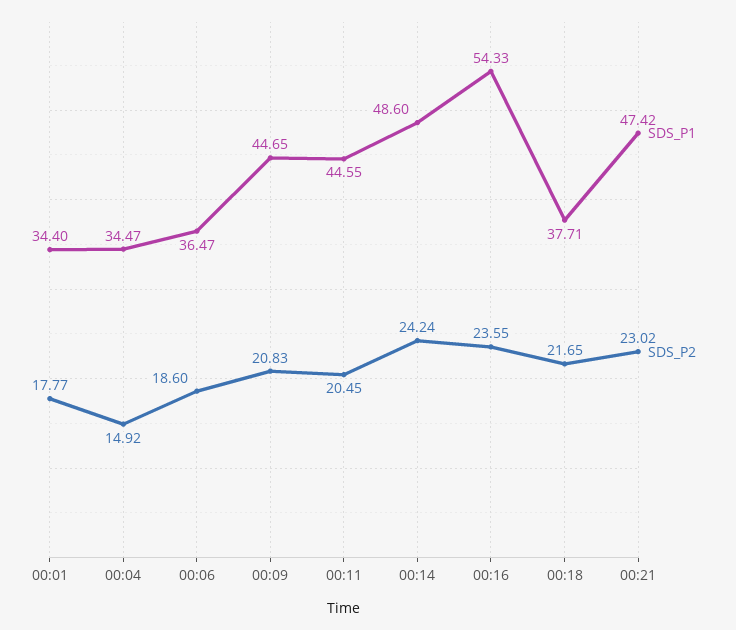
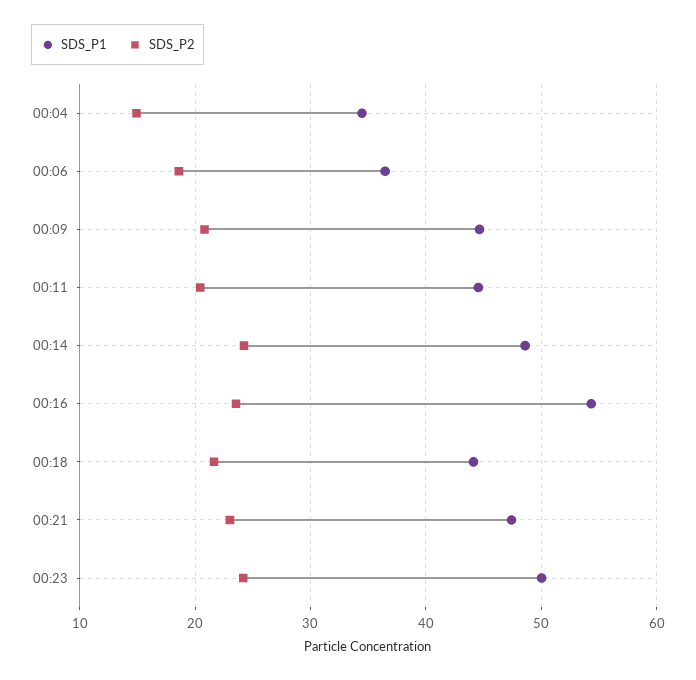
SDS_P1, 00:01: 34.4 -> none
SDS_P2, 00:01: 17.77 -> none
SDS_P1, 00:18: 37.71 -> 44
SDS_P1, 00:23: none -> 50
SDS_P2, 00:23: none -> 24

